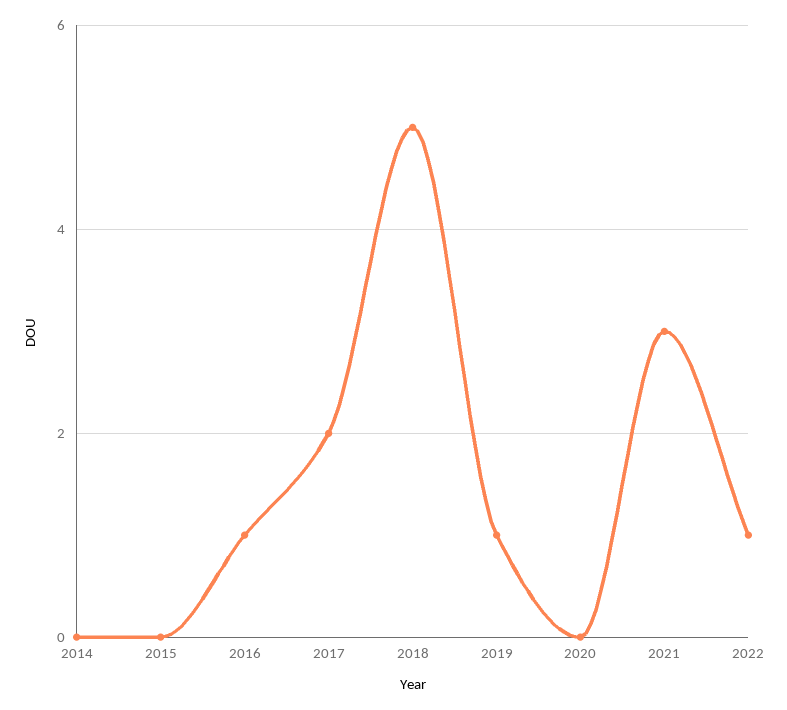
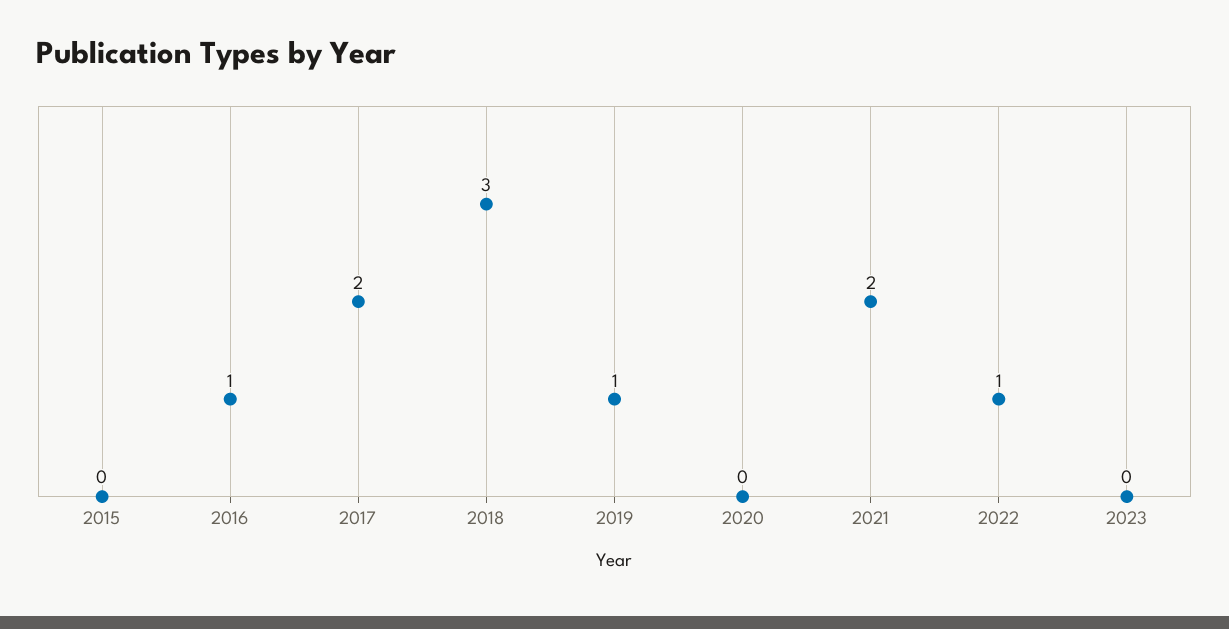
2014: 0 -> none
2018: 5 -> 3
2021: 3 -> 2
2023: none -> 0

